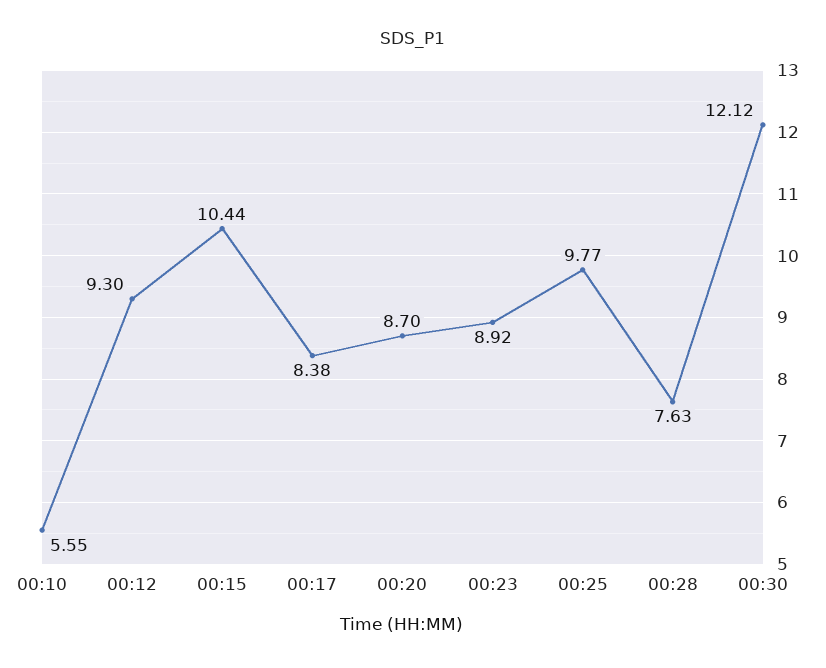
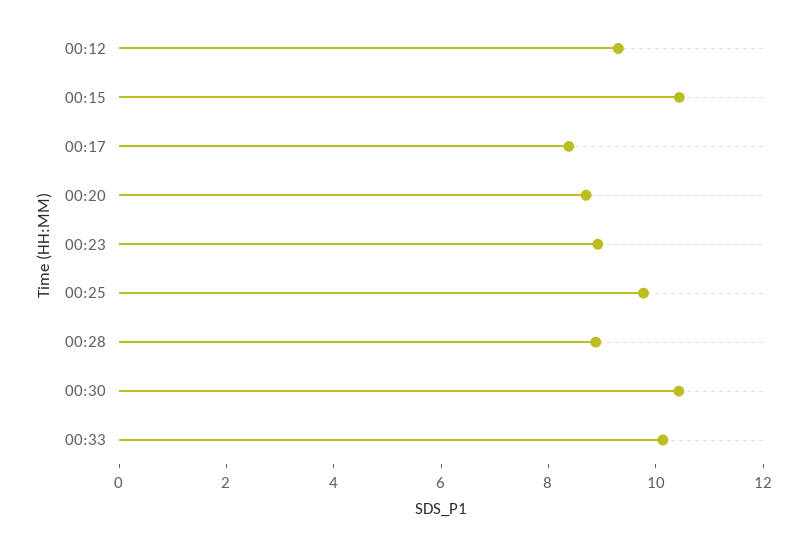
00:10: 5.55 -> none
00:28: 7.63 -> 9
00:30: 12.12 -> 10.5
00:33: none -> 10

